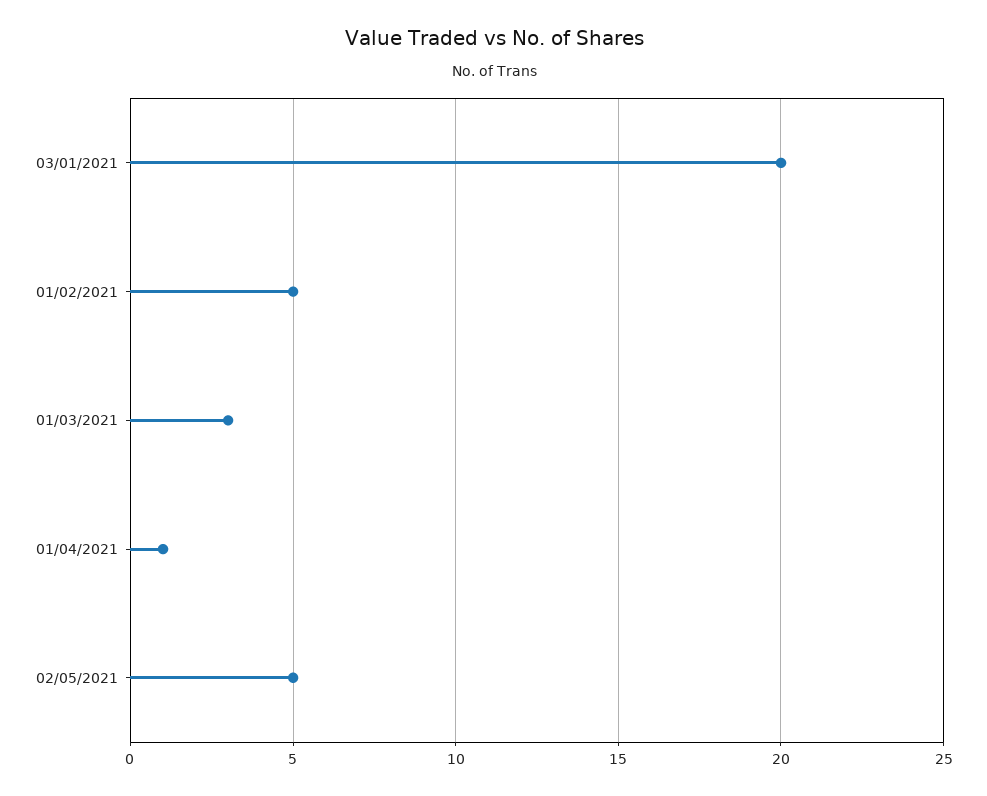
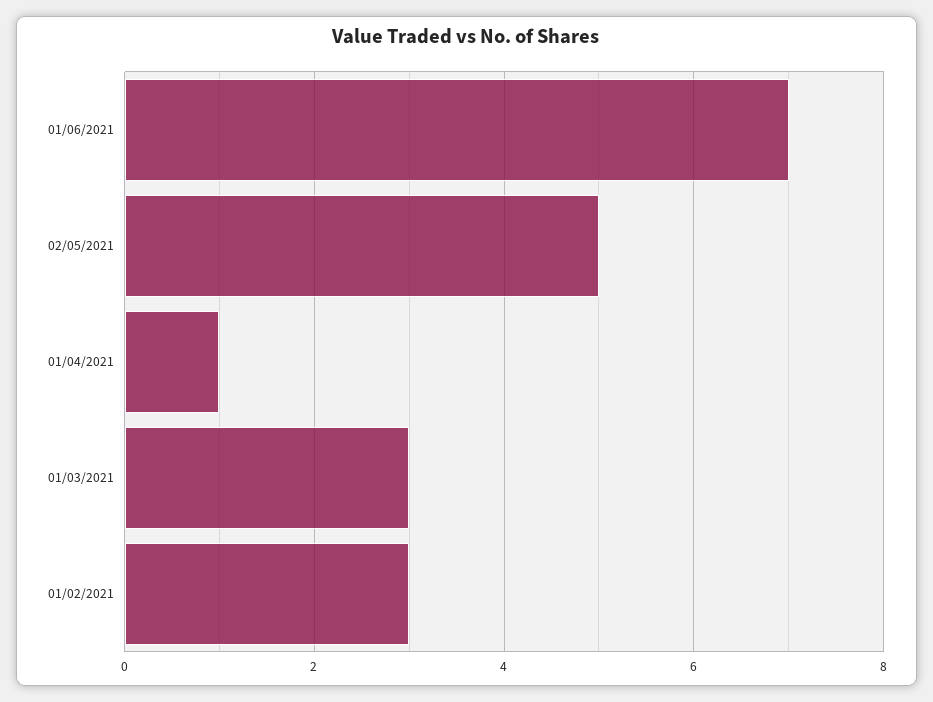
03/01/2021: 20 -> none
01/02/2021: 5 -> 3
01/06/2021: none -> 7

